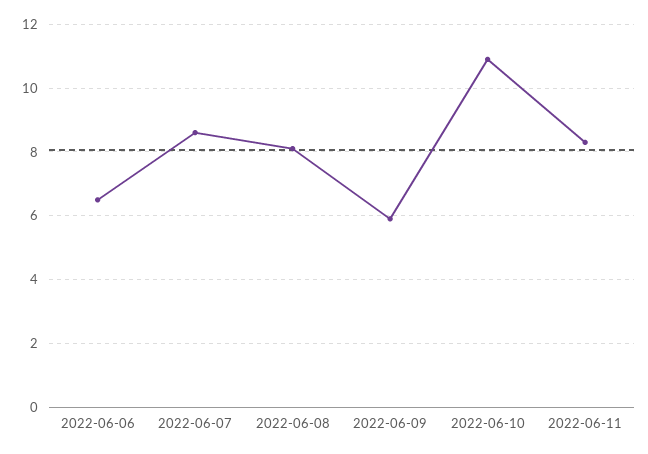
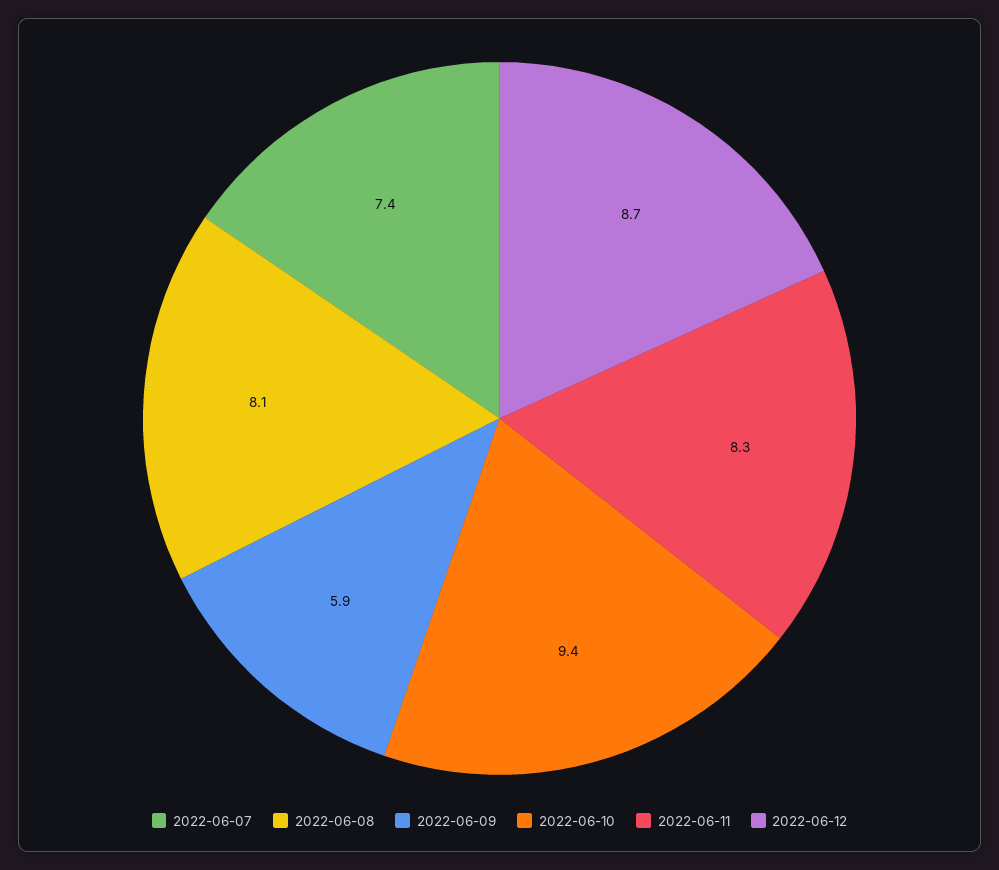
2022-06-06: 6.5 -> none
2022-06-07: 8.5 -> 7.4
2022-06-10: 11 -> 9.4
2022-06-12: none -> 8.7

